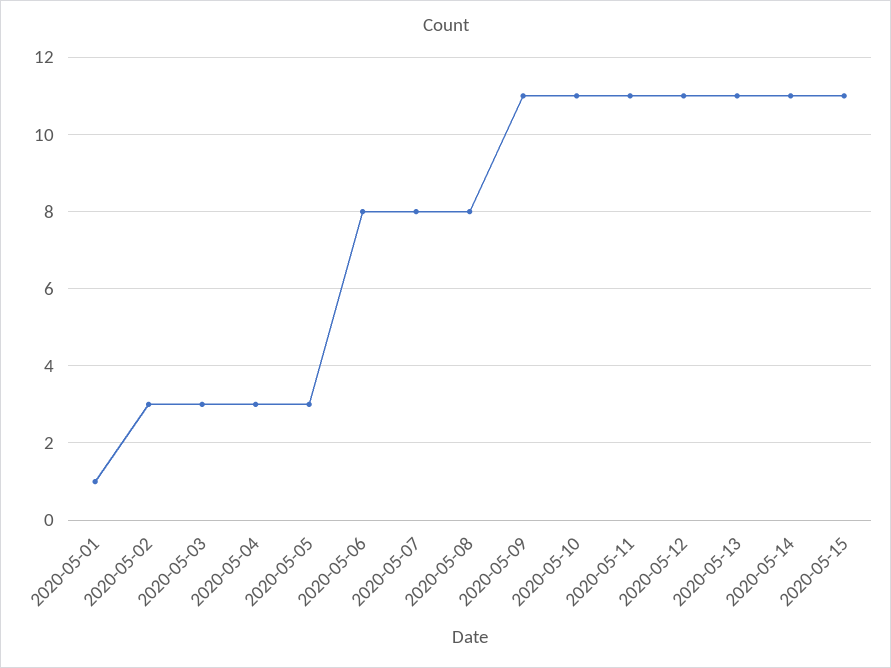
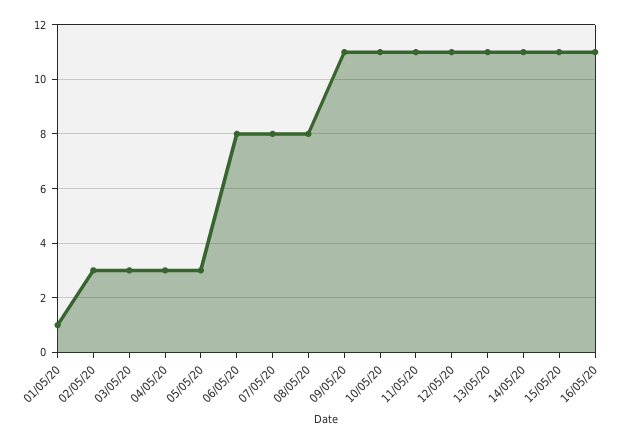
16/05/20: none -> 11

